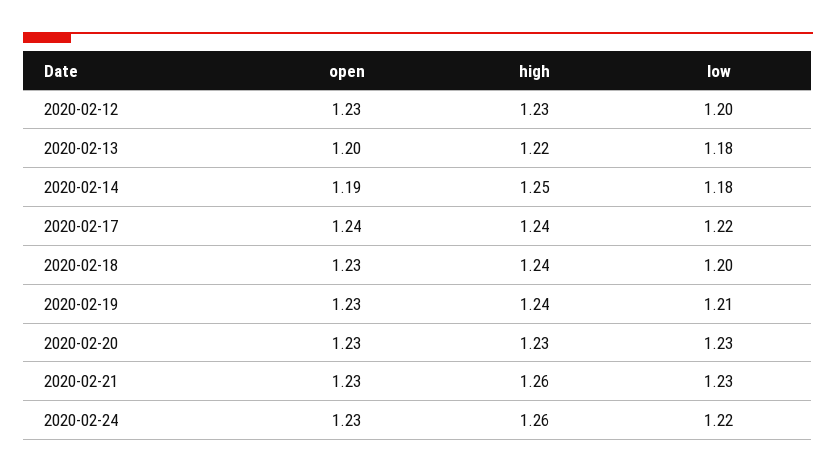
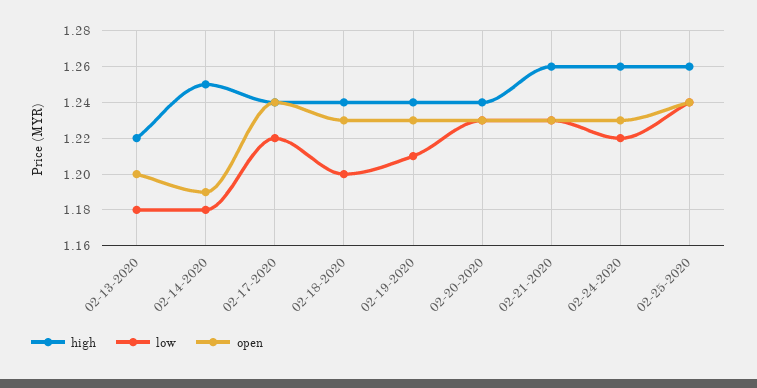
open, 2020-02-12: 1.23 -> none
high, 2020-02-12: 1.23 -> none
low, 2020-02-12: 1.2 -> none
high, 2020-02-20: 1.23 -> 1.24
high, 02-25-2020: none -> 1.26
low, 02-25-2020: none -> 1.24
open, 02-25-2020: none -> 1.24

